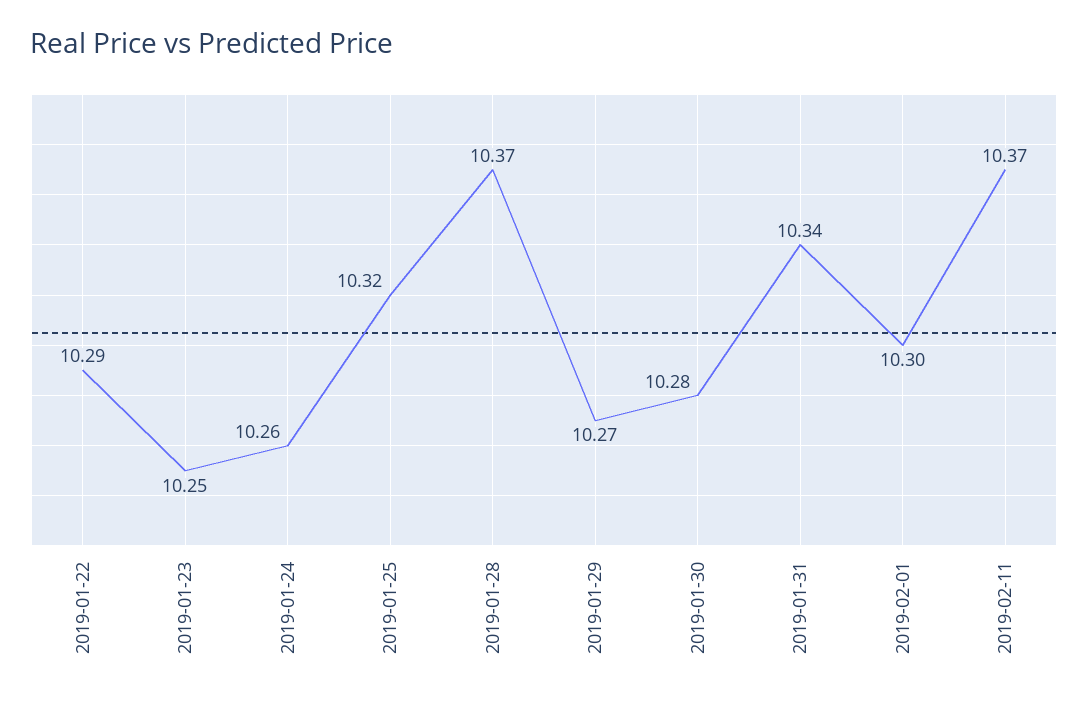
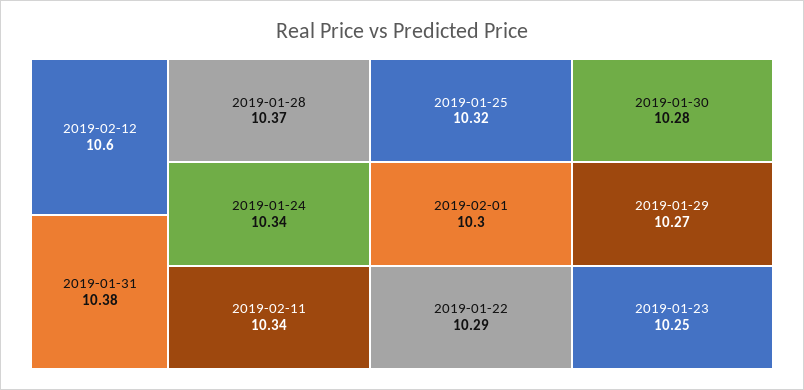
2019-01-24: 10.26 -> 10.34
2019-01-31: 10.34 -> 10.38
2019-02-11: 10.37 -> 10.34
2019-02-12: none -> 10.6

